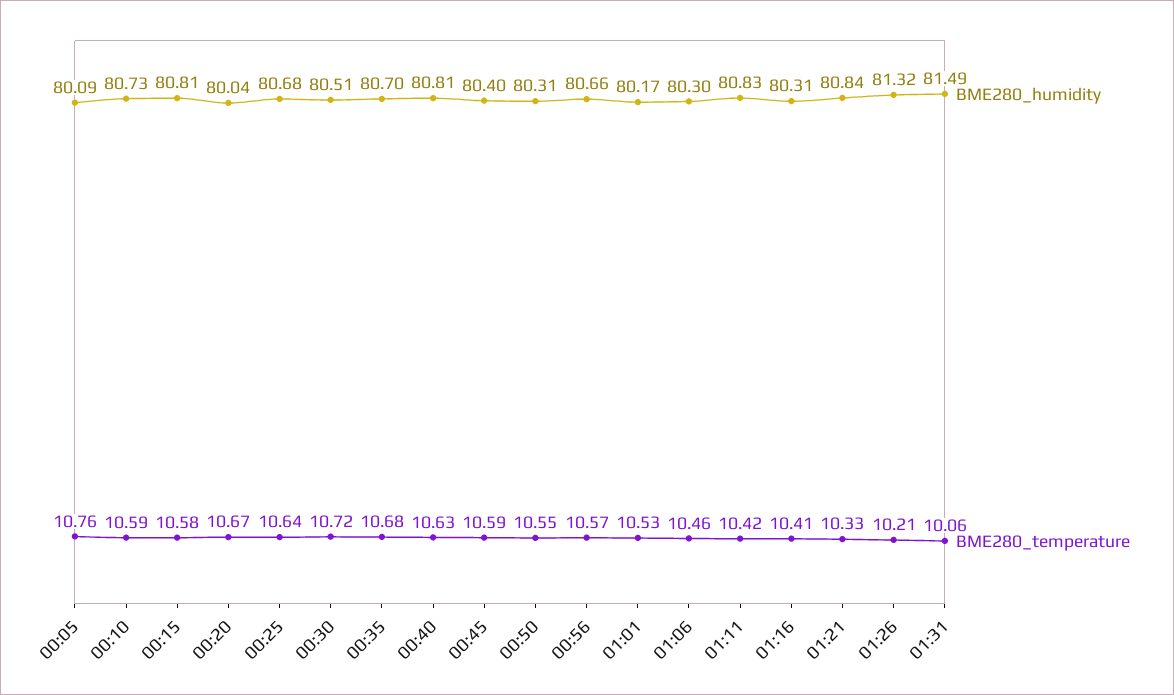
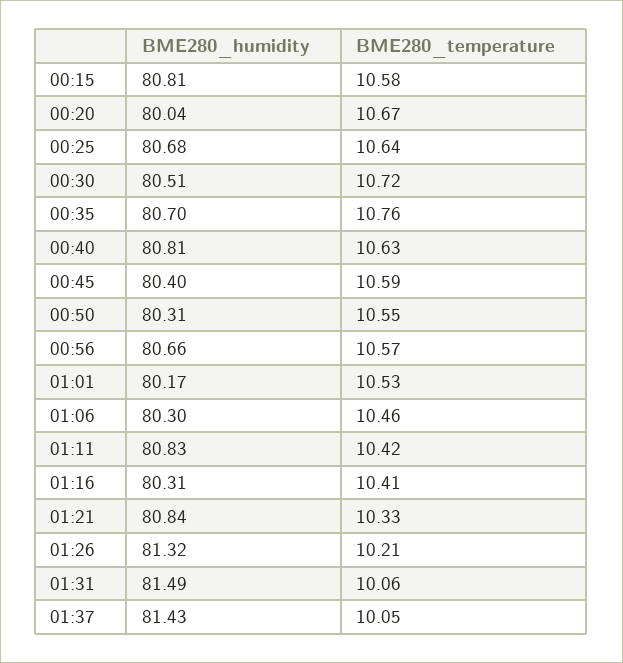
BME280_humidity, 00:05: 80.09 -> none
BME280_temperature, 00:05: 10.76 -> none
BME280_humidity, 00:10: 80.73 -> none
BME280_temperature, 00:10: 10.59 -> none
BME280_temperature, 00:35: 10.68 -> 10.76
BME280_humidity, 01:37: none -> 81.43
BME280_temperature, 01:37: none -> 10.05

